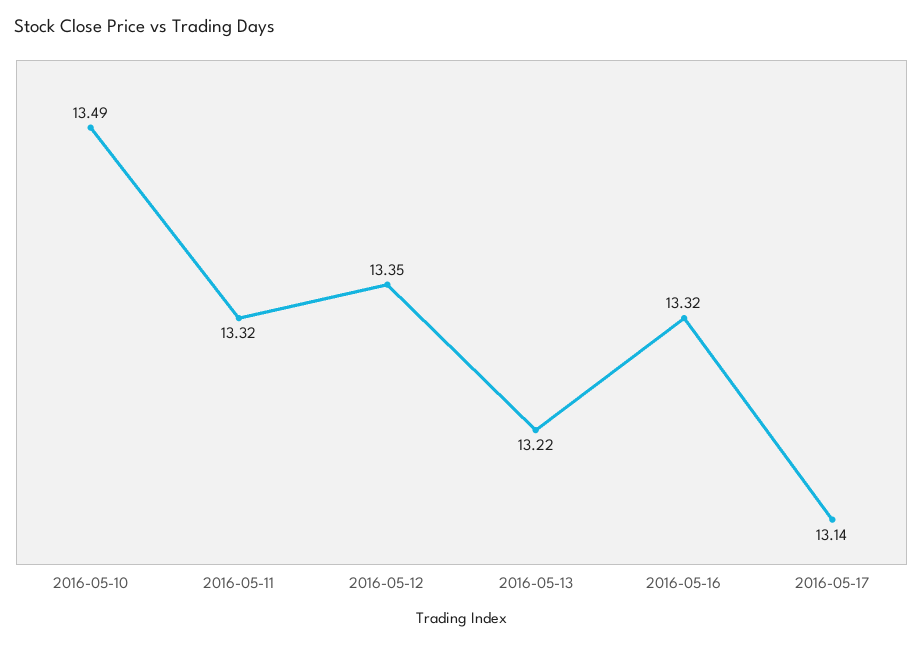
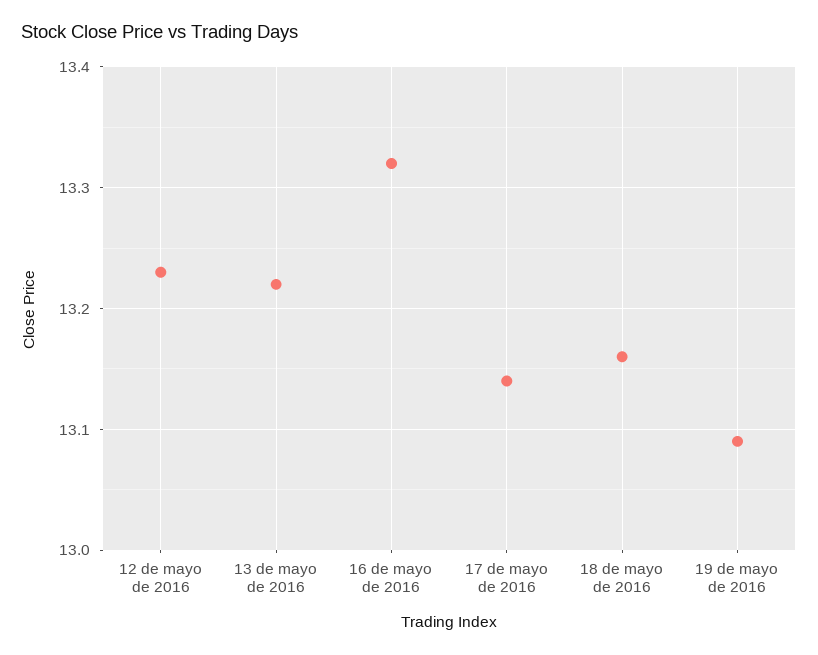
2016-05-10: 13.49 -> none
2016-05-11: 13.32 -> none
2016-05-12: 13.35 -> 13.23
18 de mayo de 2016: none -> 13.16
19 de mayo de 2016: none -> 13.09

